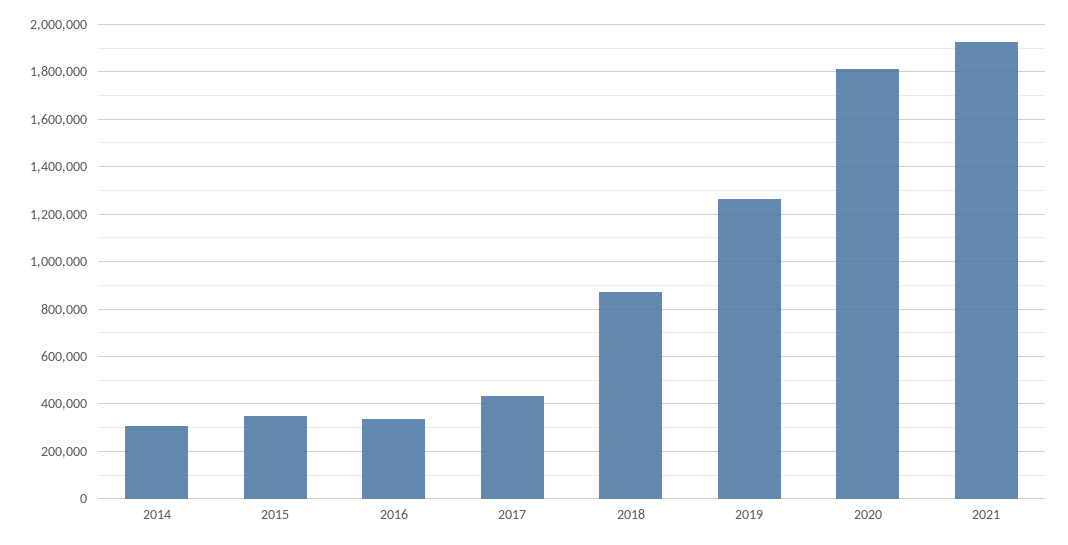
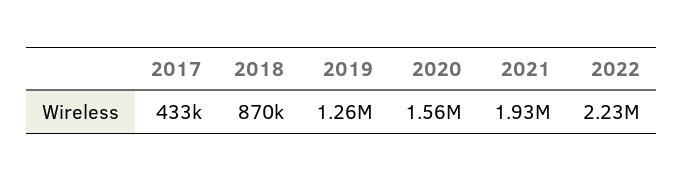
2014: 300000 -> none
2015: 350000 -> none
2016: 350000 -> none
2020: 1800000 -> 1560000
2022: none -> 2230000

